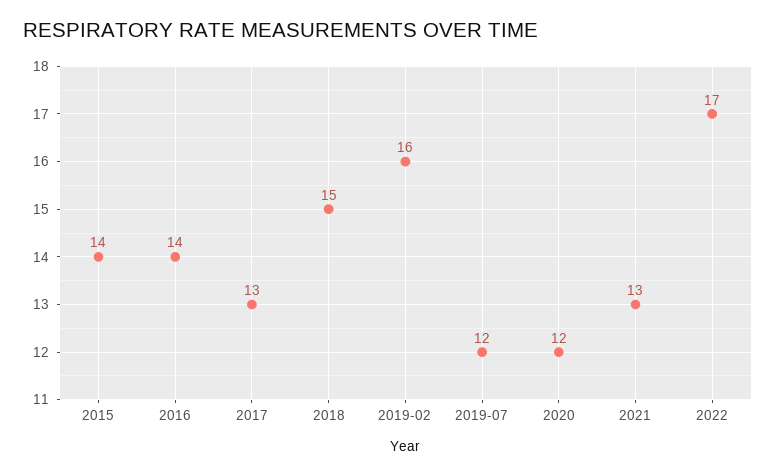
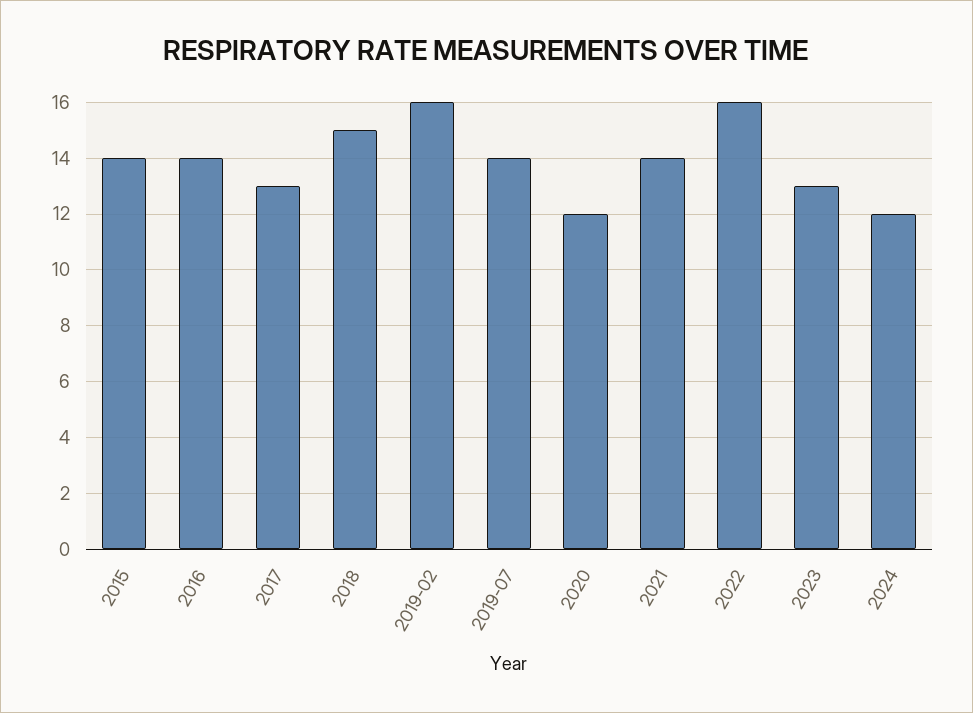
2019-07: 12 -> 14
2021: 13 -> 14
2022: 17 -> 16
2023: none -> 13
2024: none -> 12

